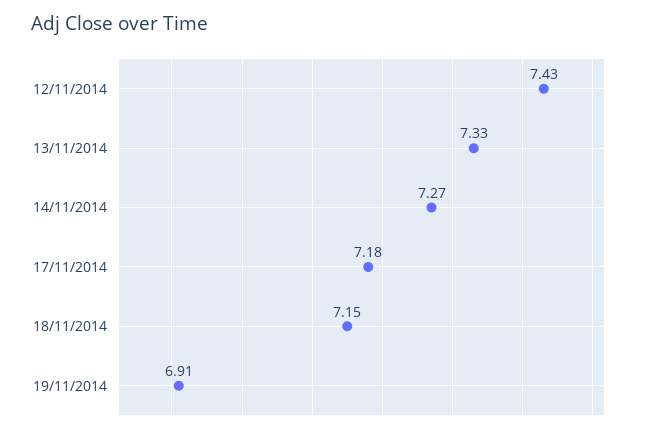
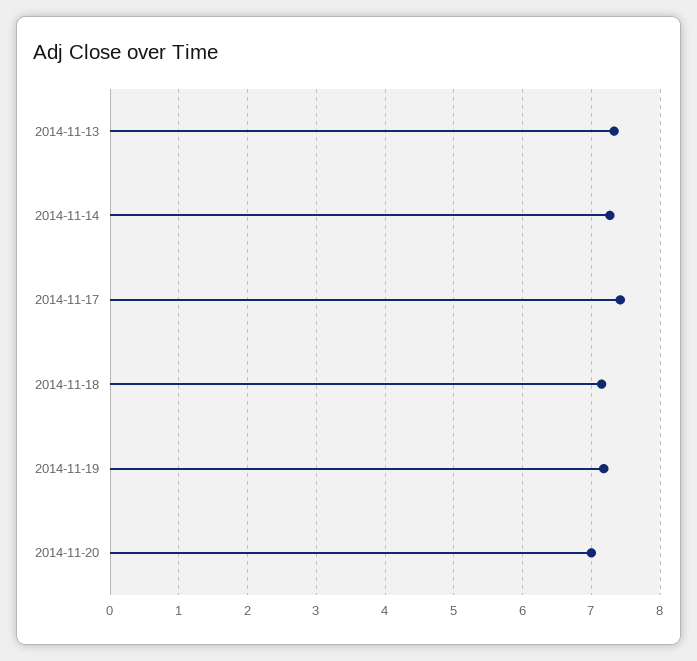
12/11/2014: 7.43 -> none
17/11/2014: 7.18 -> 7.4
19/11/2014: 6.91 -> 7.2
2014-11-20: none -> 7

